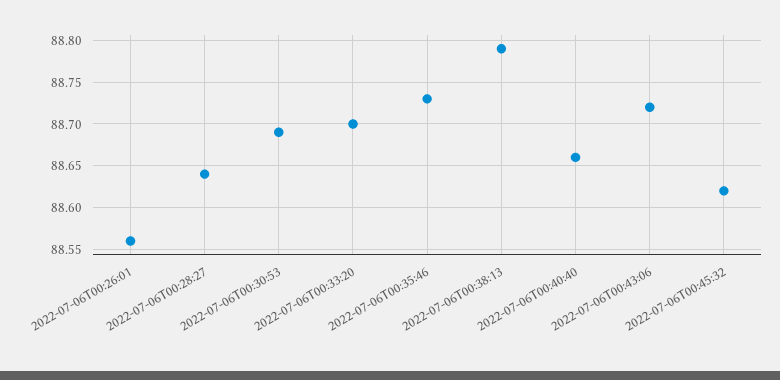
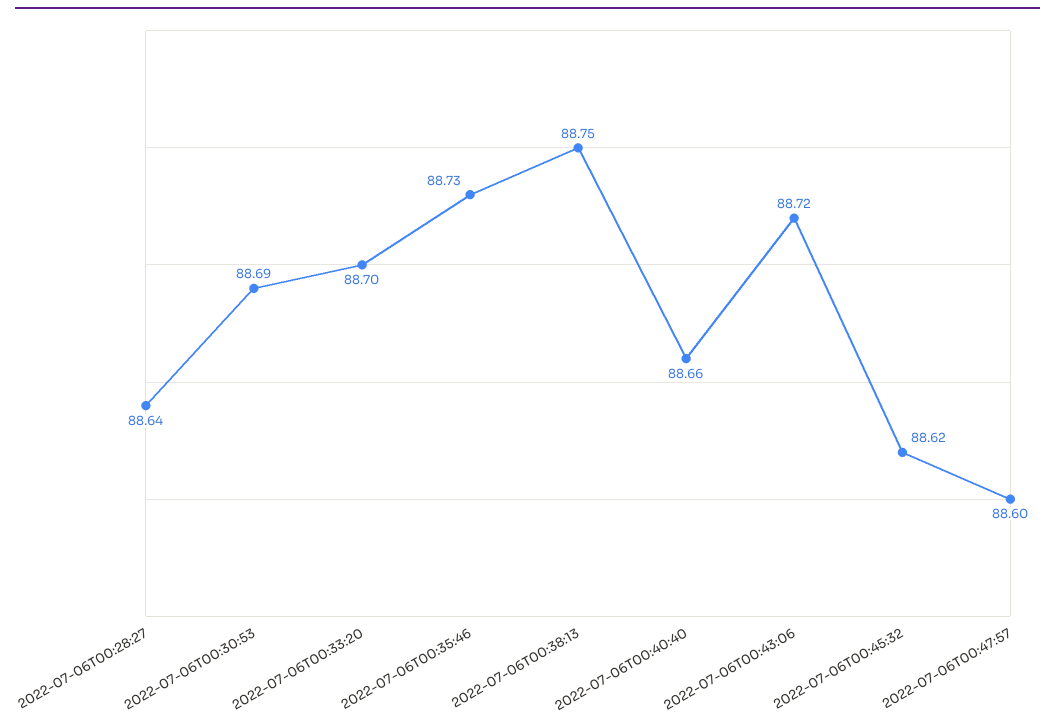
2022-07-06T00:26:01: 88.56 -> none
2022-07-06T00:38:13: 88.79 -> 88.75
2022-07-06T00:47:57: none -> 88.6

